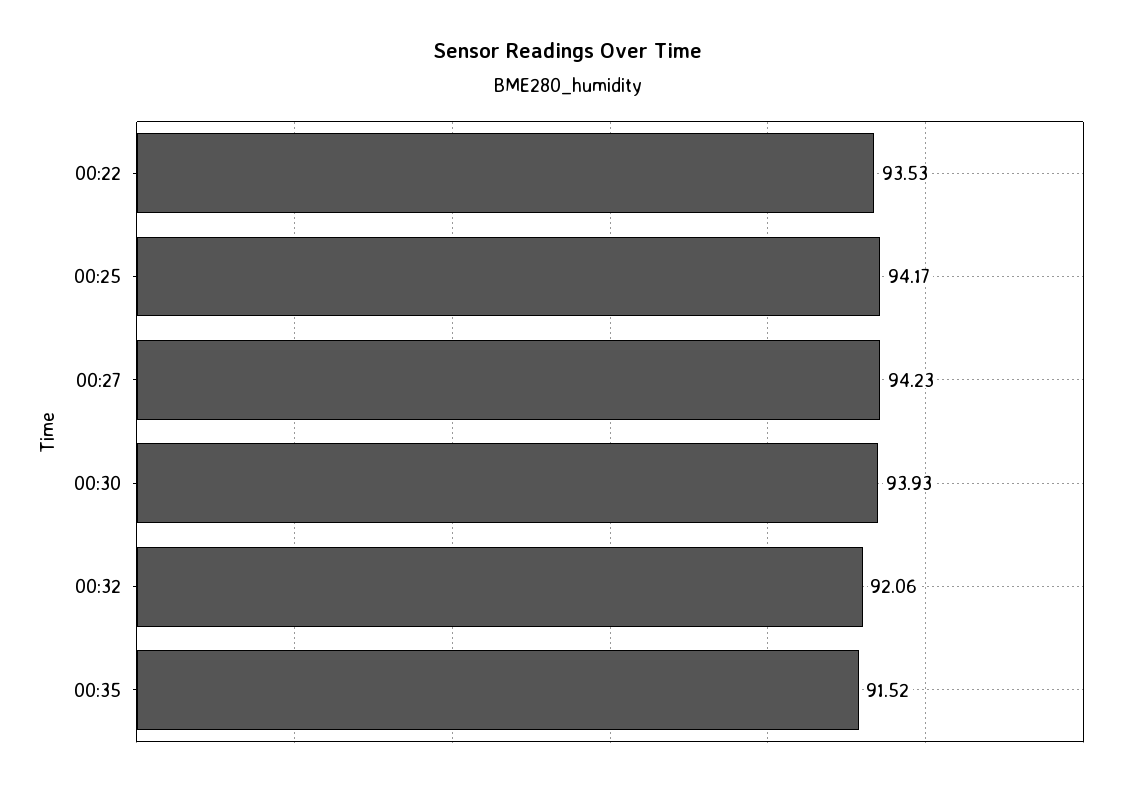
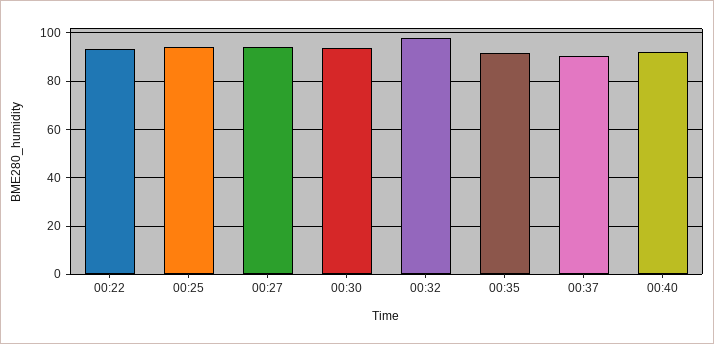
00:32: 92.06 -> 97.5
00:37: none -> 90
00:40: none -> 92.5

